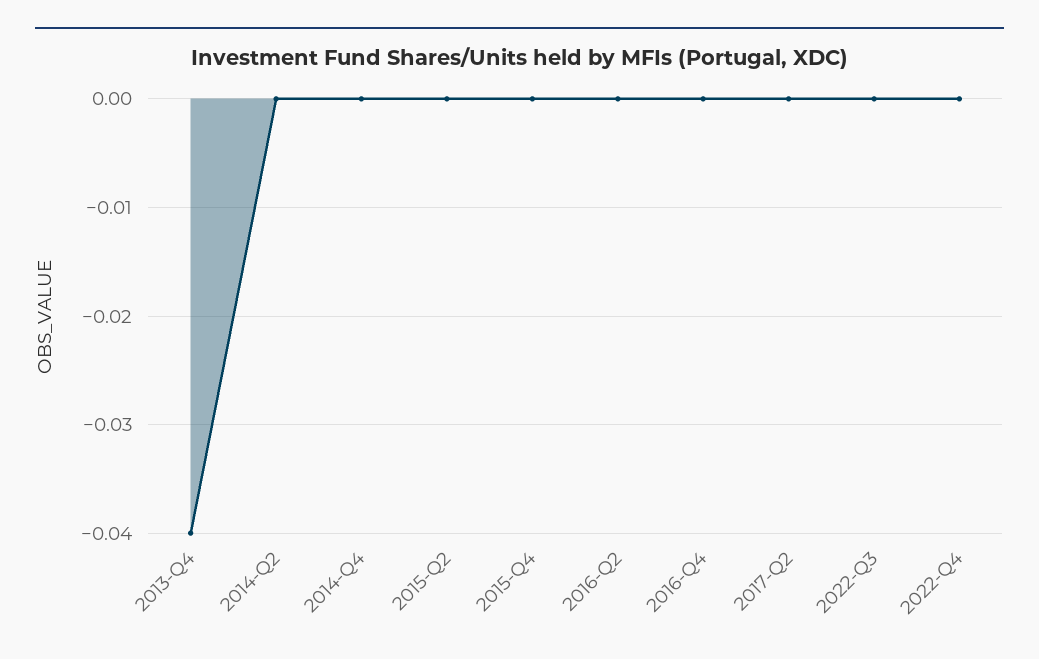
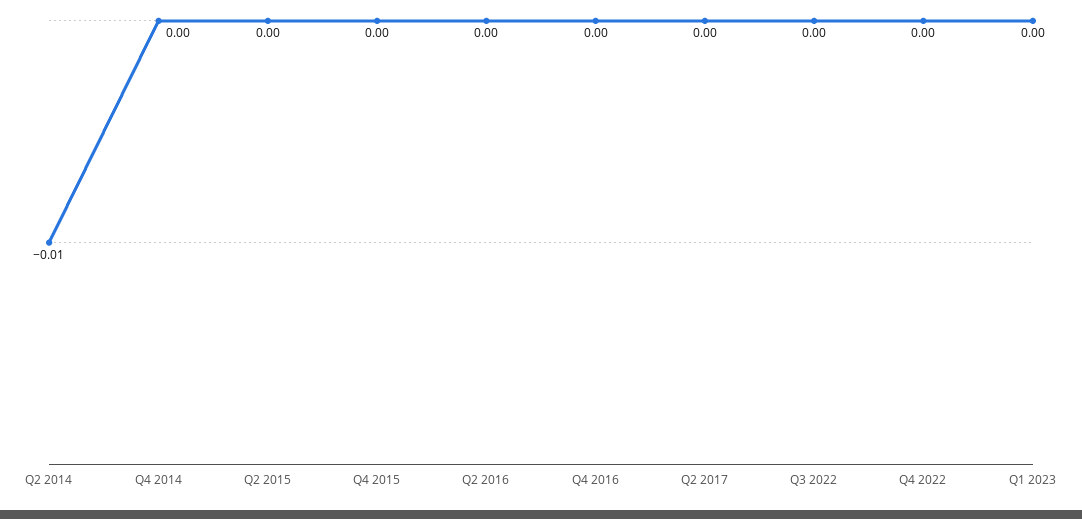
2013-Q4: -0.04 -> none
2014-Q2: 0 -> -0.01
Q1 2023: none -> 0

